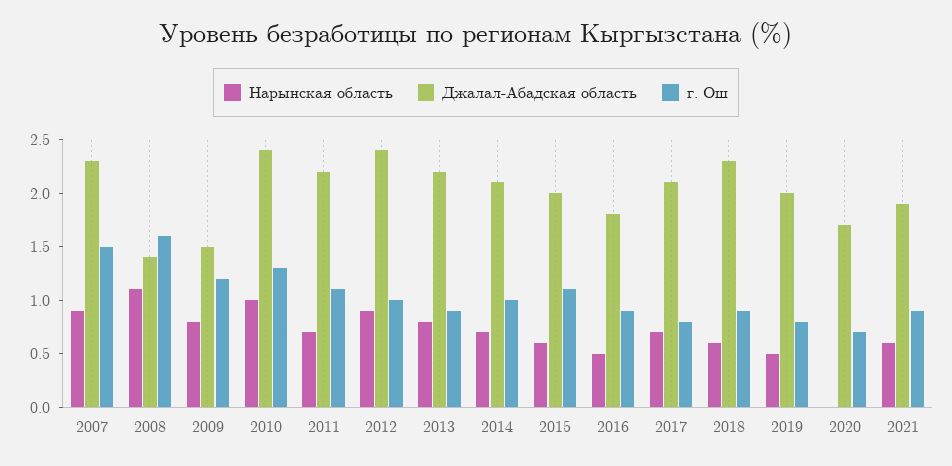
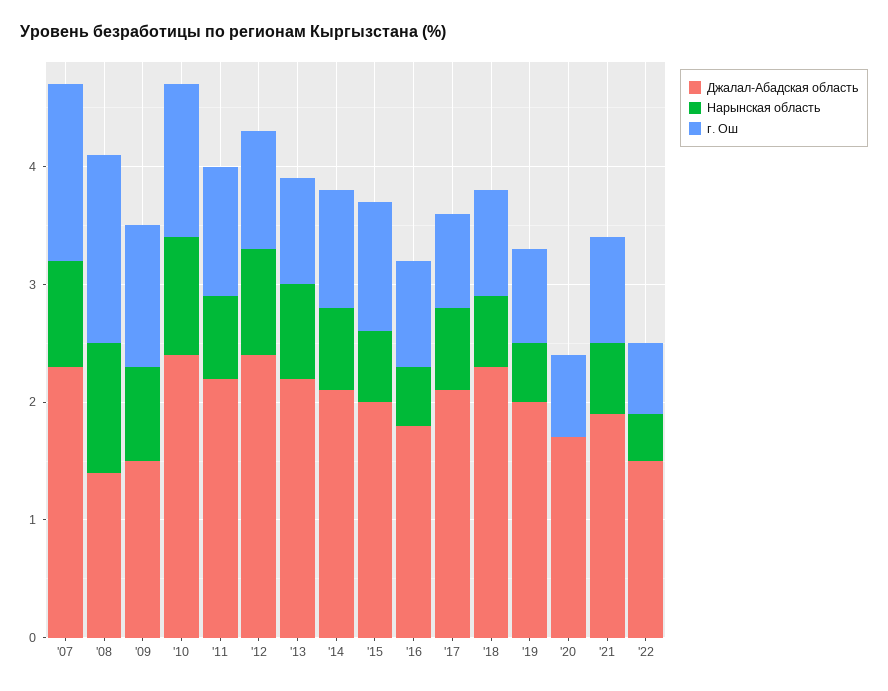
Джалал-Абадская область, '22: none -> 1.5
Нарынская область, '22: none -> 0.4
г. Ош, '22: none -> 0.6

